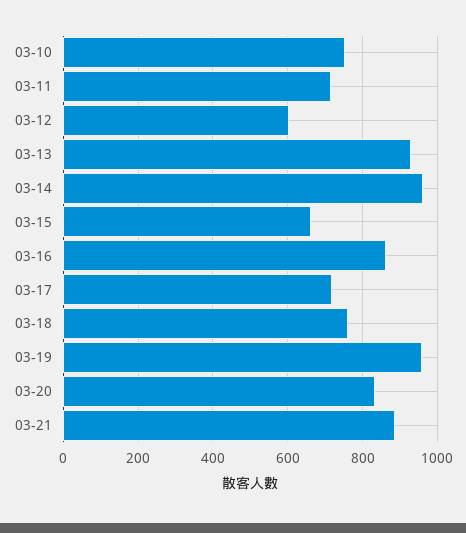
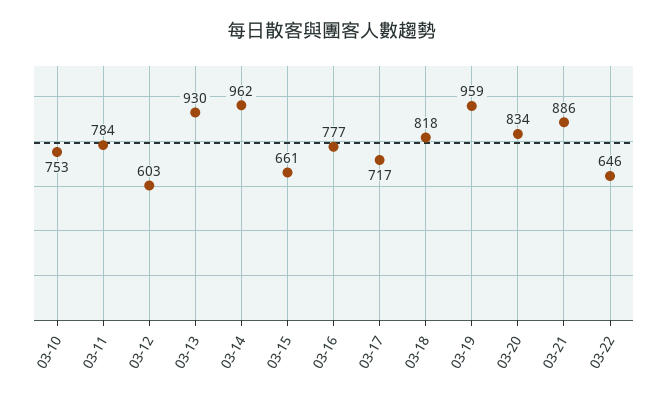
03-11: 720 -> 784
03-16: 860 -> 777
03-18: 760 -> 818
03-22: none -> 646

